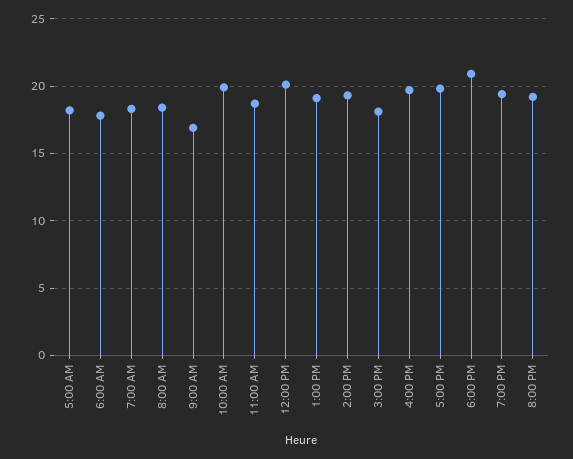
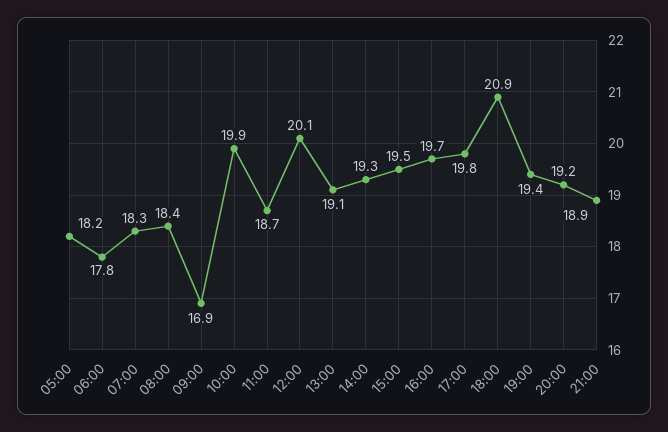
3:00 PM: 18 -> 19.5
21:00: none -> 18.9

